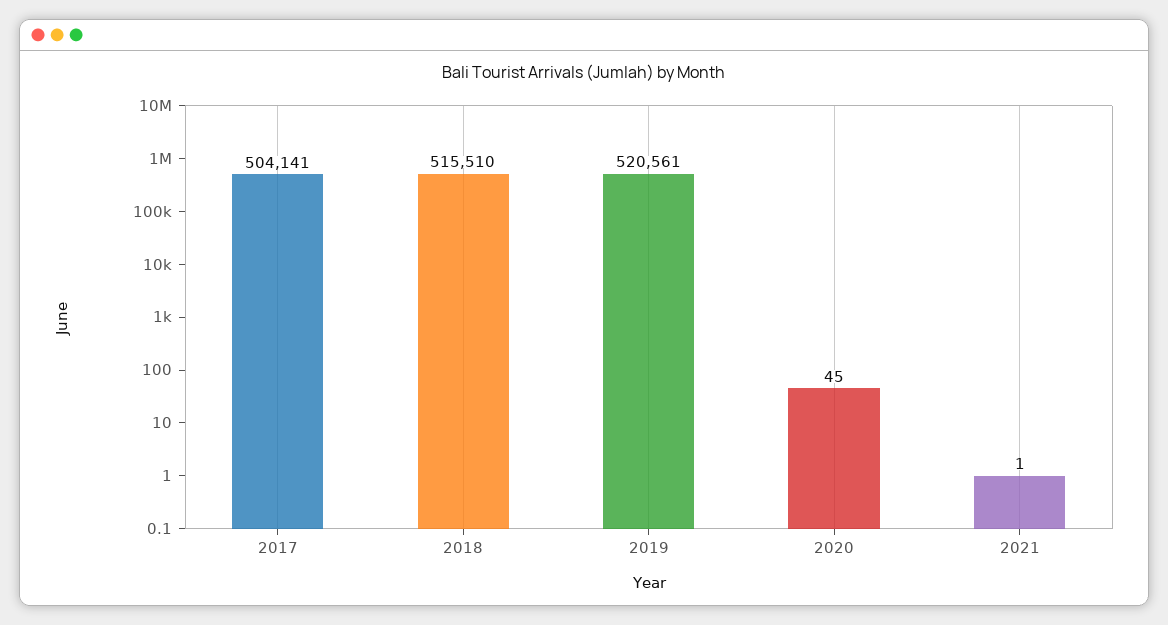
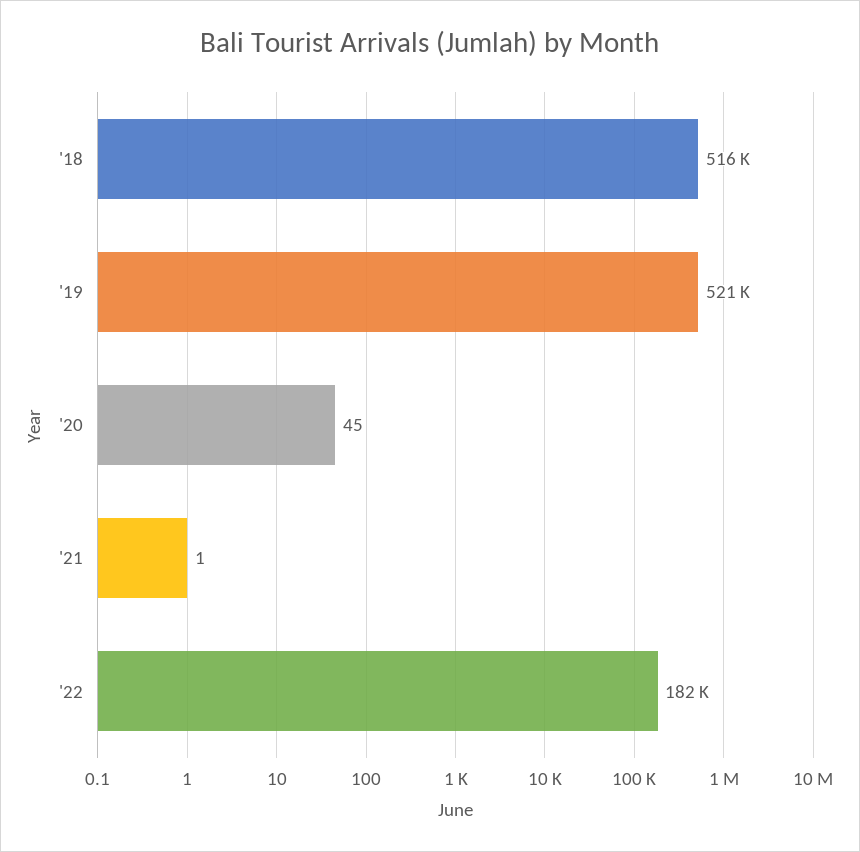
2017: 504141 -> none
'22: none -> 182000

